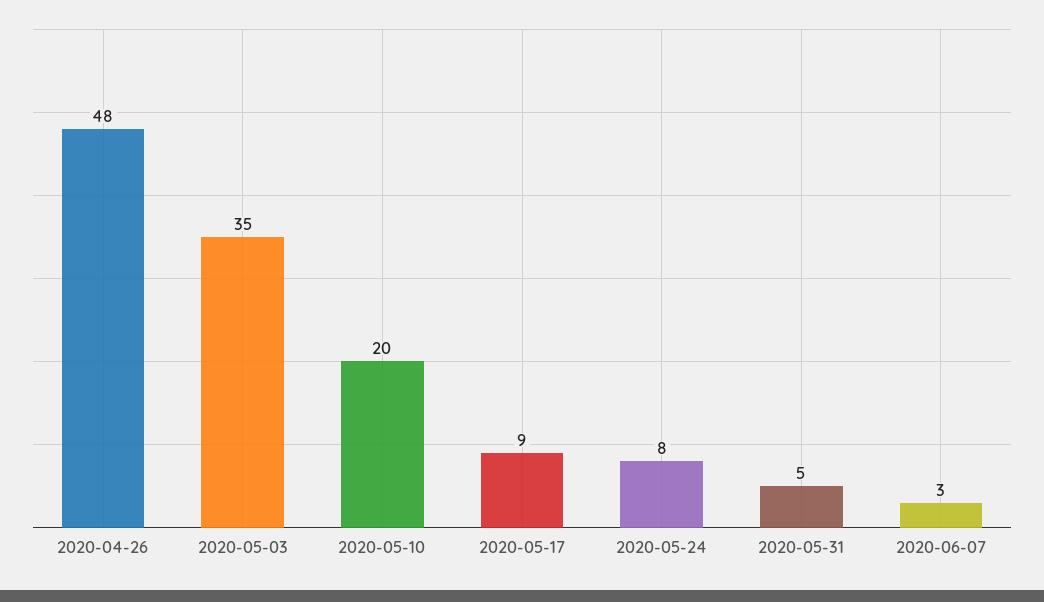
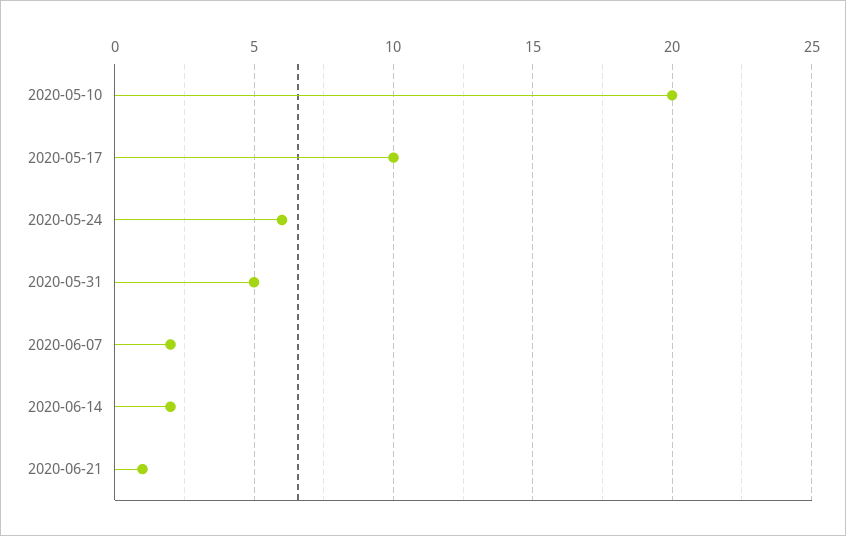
2020-04-26: 48 -> none
2020-05-03: 35 -> none
2020-05-17: 9 -> 10
2020-05-24: 8 -> 6
2020-06-07: 3 -> 2
2020-06-14: none -> 2
2020-06-21: none -> 1

